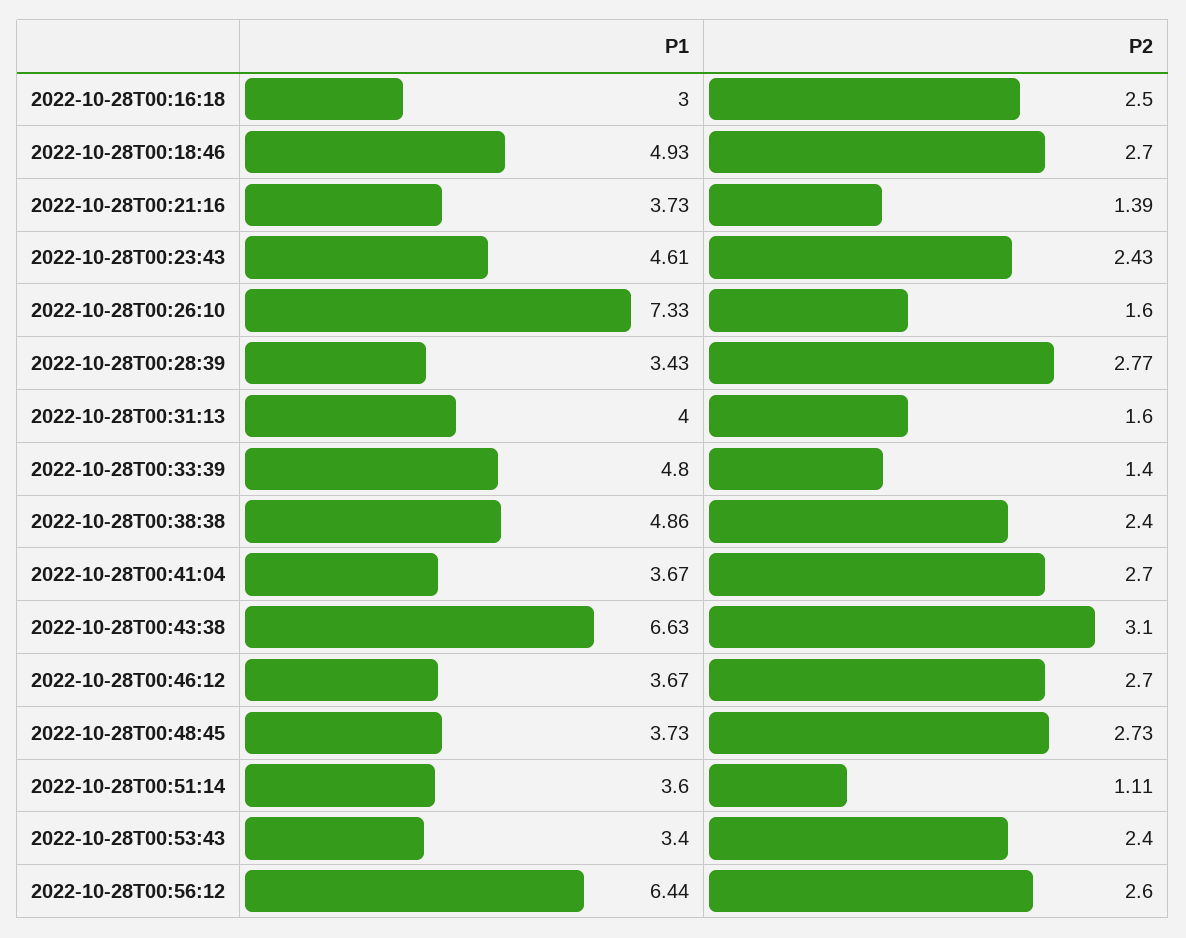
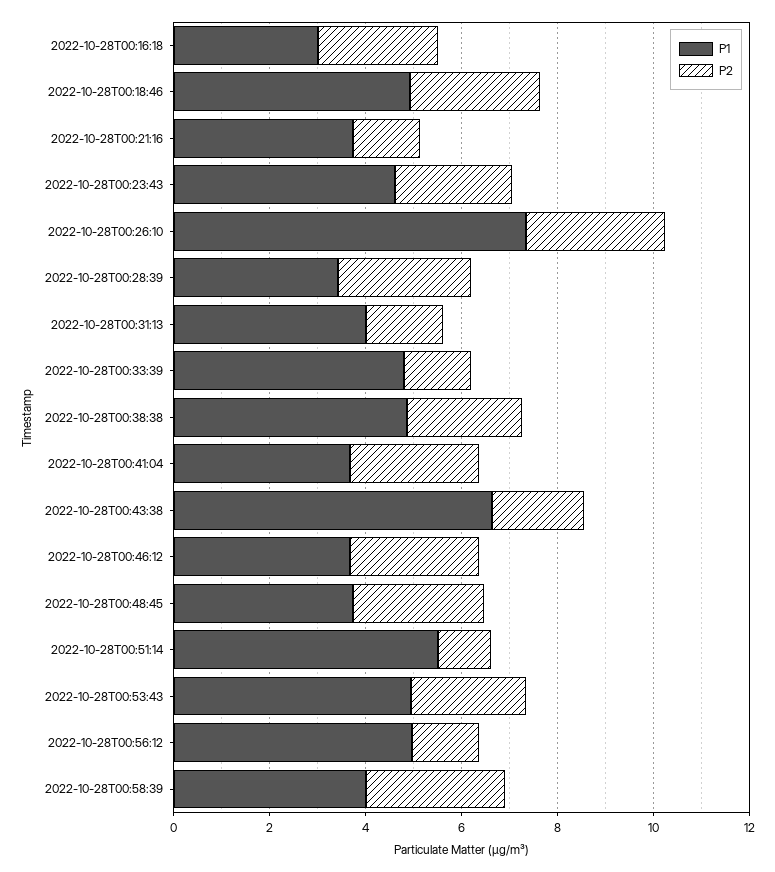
P2, 2022-10-28T00:26:10: 1.6 -> 3
P2, 2022-10-28T00:43:38: 3.1 -> 2
P1, 2022-10-28T00:51:14: 3.6 -> 5.5
P1, 2022-10-28T00:53:43: 3.4 -> 5
P1, 2022-10-28T00:56:12: 6.44 -> 5
P2, 2022-10-28T00:56:12: 2.6 -> 1.5
P1, 2022-10-28T00:58:39: none -> 4
P2, 2022-10-28T00:58:39: none -> 3

